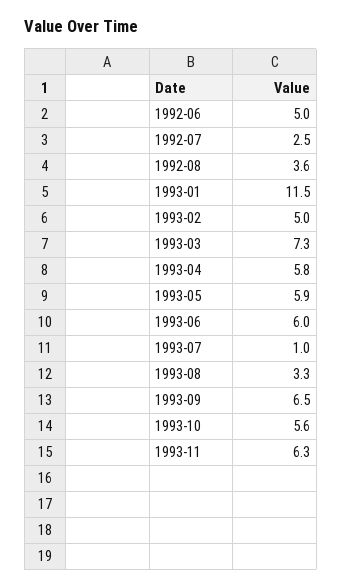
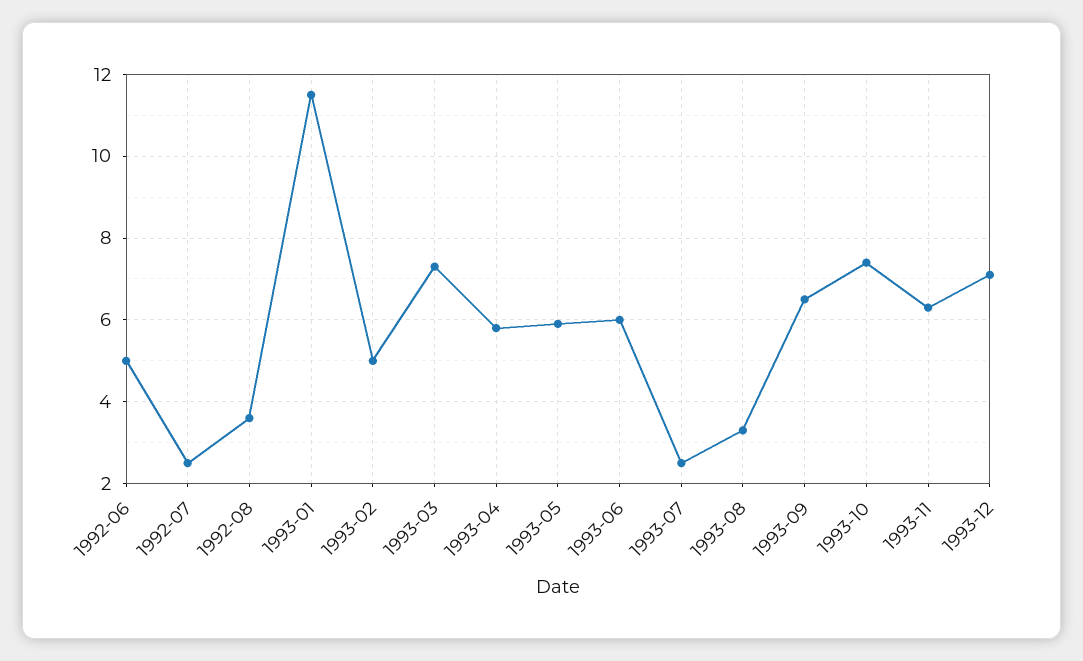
1993-07: 1 -> 2.5
1993-10: 5.6 -> 7.5
1993-12: none -> 7

